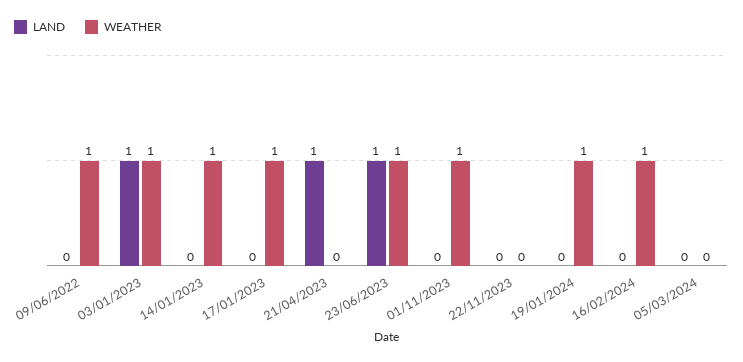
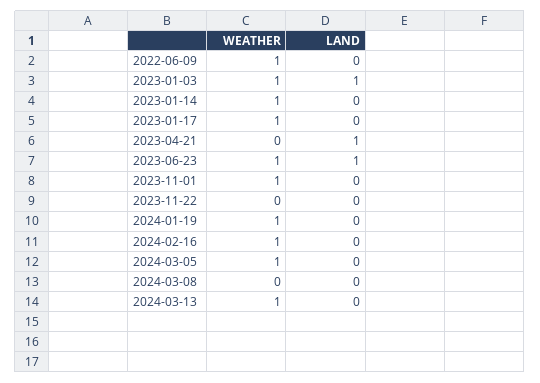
WEATHER, 05/03/2024: 0 -> 1
WEATHER, 2024-03-08: none -> 0
LAND, 2024-03-08: none -> 0
WEATHER, 2024-03-13: none -> 1
LAND, 2024-03-13: none -> 0

